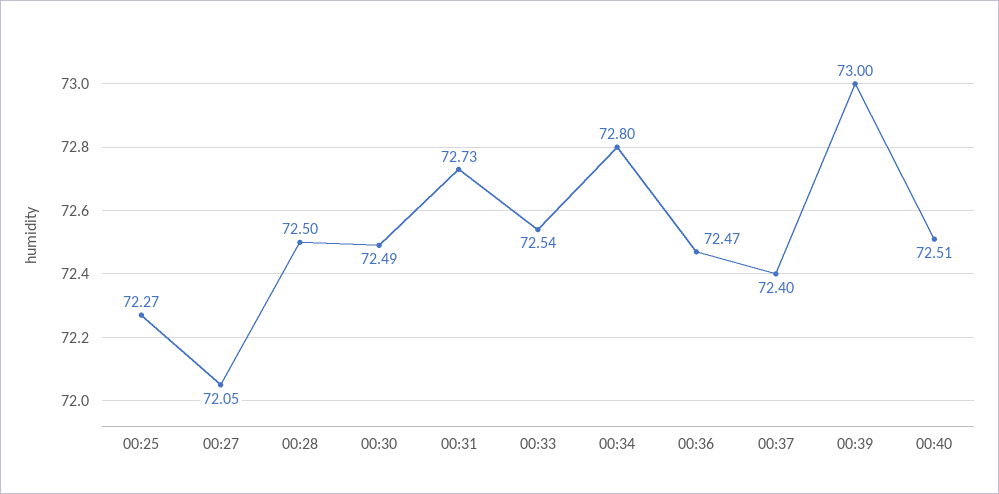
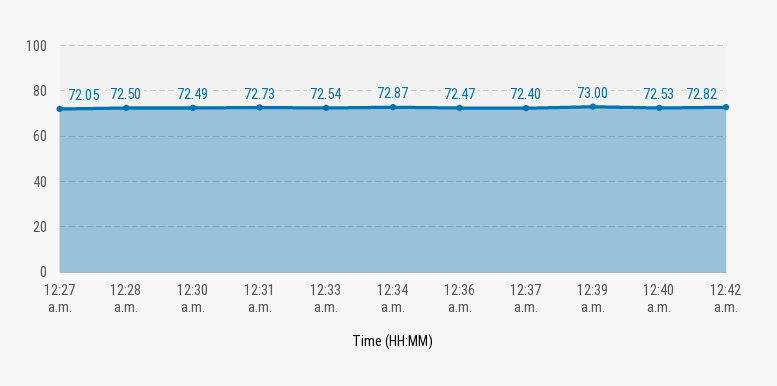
00:25: 72.27 -> none
00:34: 72.8 -> 72.87
00:40: 72.51 -> 72.53
12:42 a.m.: none -> 72.82

